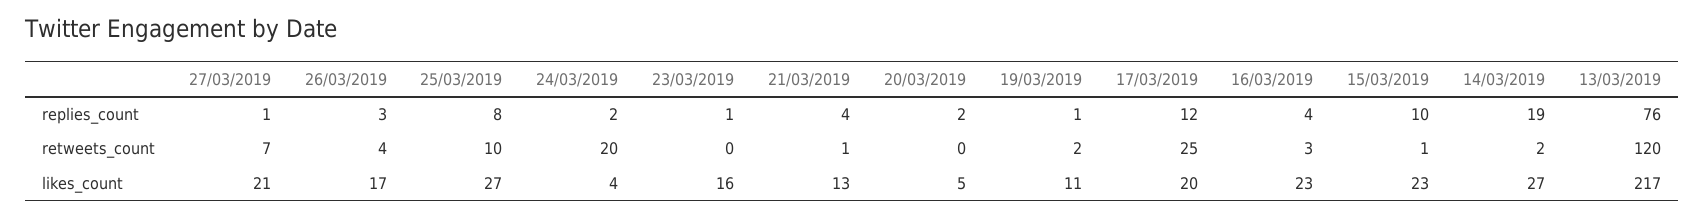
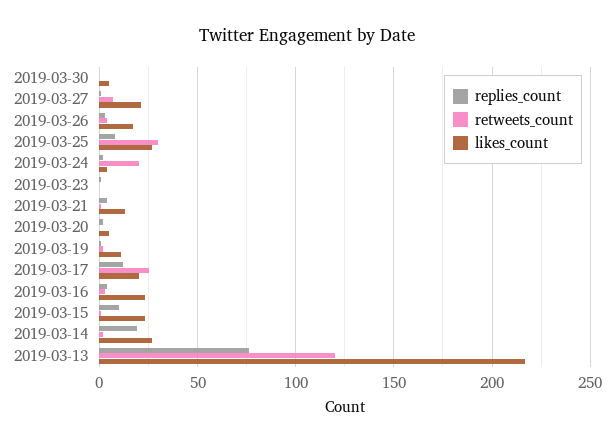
retweets_count, 25/03/2019: 10 -> 30
likes_count, 23/03/2019: 16 -> 0
replies_count, 2019-03-30: none -> 0
retweets_count, 2019-03-30: none -> 0
likes_count, 2019-03-30: none -> 5

